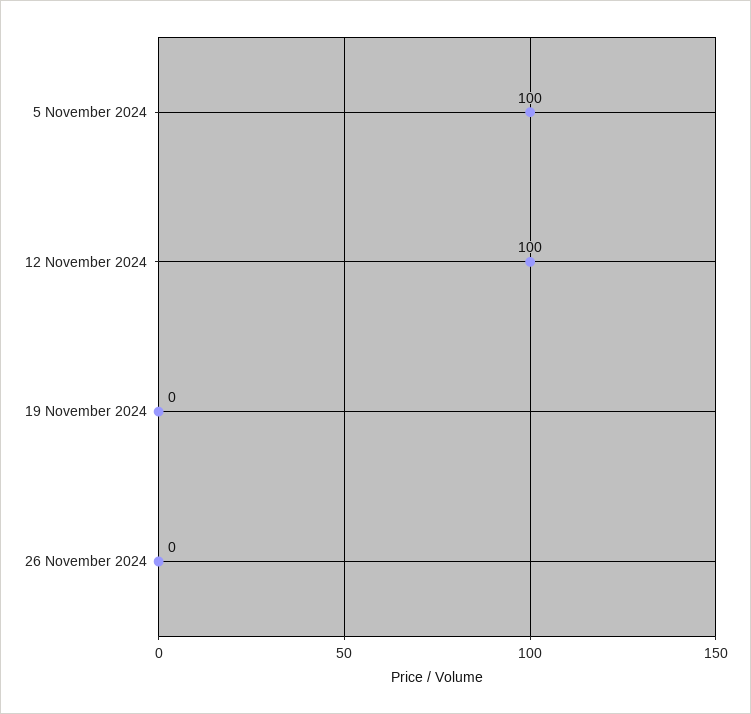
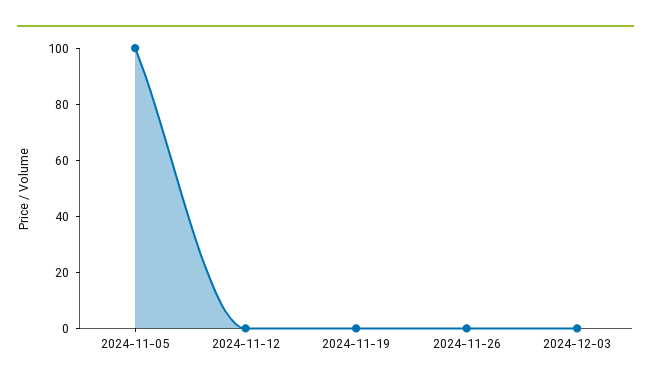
12 November 2024: 100 -> 0
2024-12-03: none -> 0

